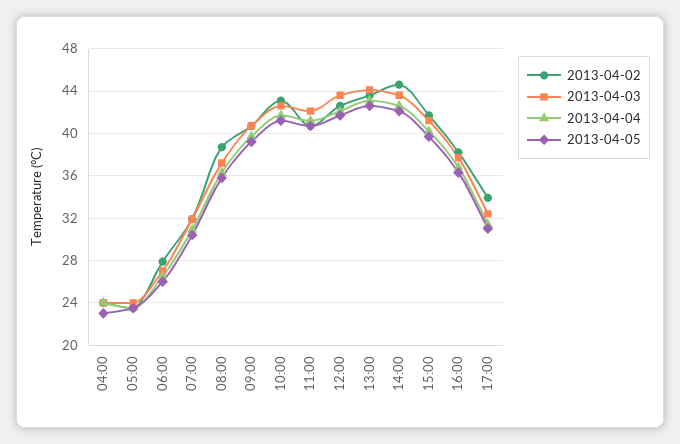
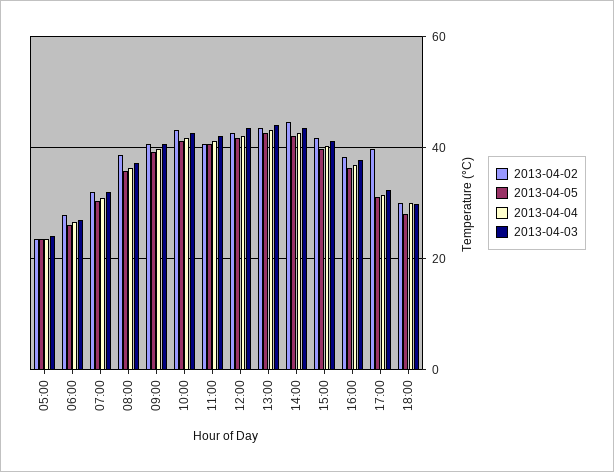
2013-04-02, 04:00: 24 -> none
2013-04-03, 04:00: 24 -> none
2013-04-04, 04:00: 24 -> none
2013-04-05, 04:00: 23 -> none
2013-04-02, 17:00: 34 -> 40
2013-04-02, 18:00: none -> 30
2013-04-05, 18:00: none -> 28
2013-04-04, 18:00: none -> 30
2013-04-03, 18:00: none -> 30

